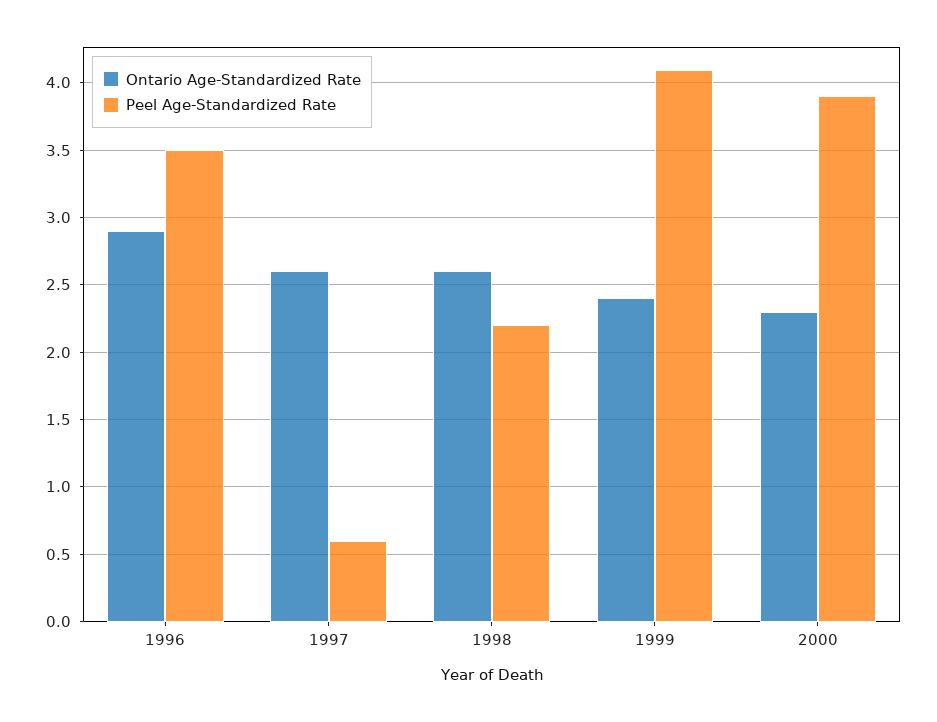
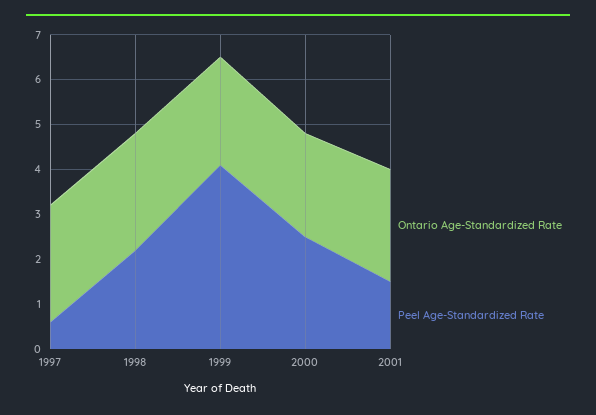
Ontario Age-Standardized Rate, 1996: 2.9 -> none
Peel Age-Standardized Rate, 1996: 3.5 -> none
Peel Age-Standardized Rate, 2000: 3.9 -> 2.5
Ontario Age-Standardized Rate, 2001: none -> 2.5
Peel Age-Standardized Rate, 2001: none -> 1.5

